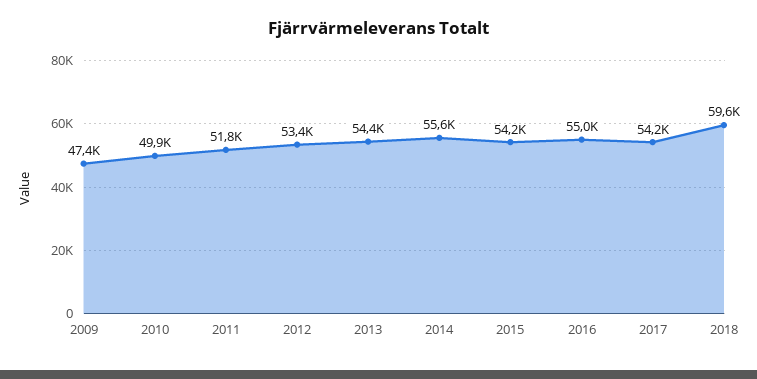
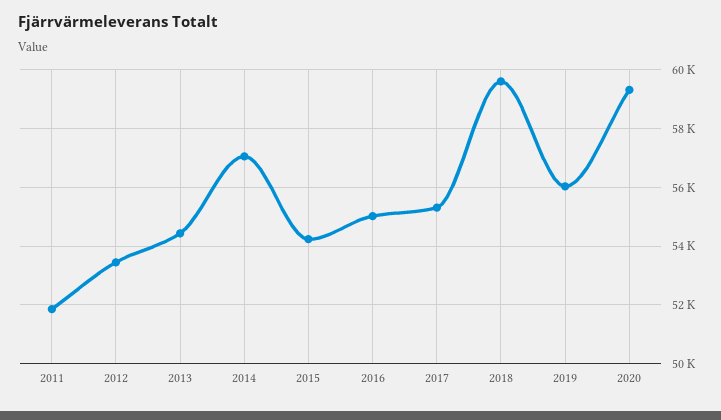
2009: 47400 -> none
2010: 49900 -> none
2014: 55600 -> 57000
2017: 54200 -> 55250
2019: none -> 56000
2020: none -> 59250

